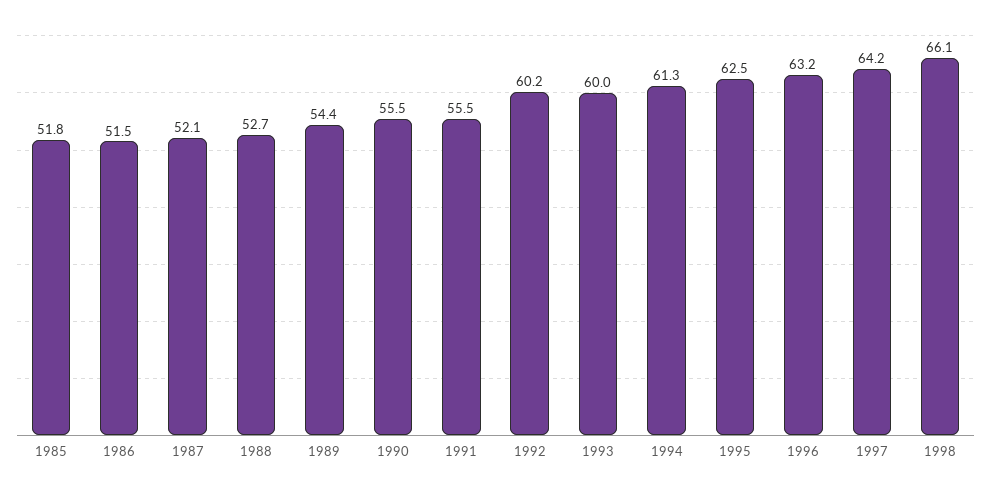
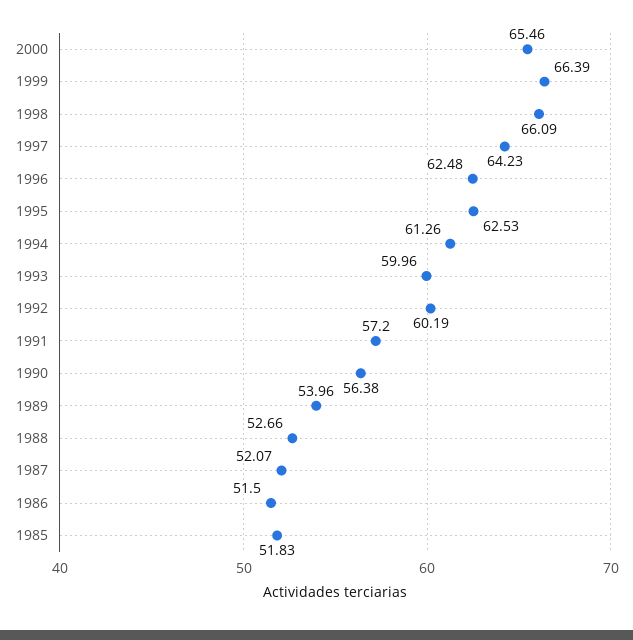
1989: 54.4 -> 53.96
1990: 55.5 -> 56.38
1991: 55.5 -> 57.2
1996: 63.2 -> 62.48
2000: none -> 65.46
1999: none -> 66.39

